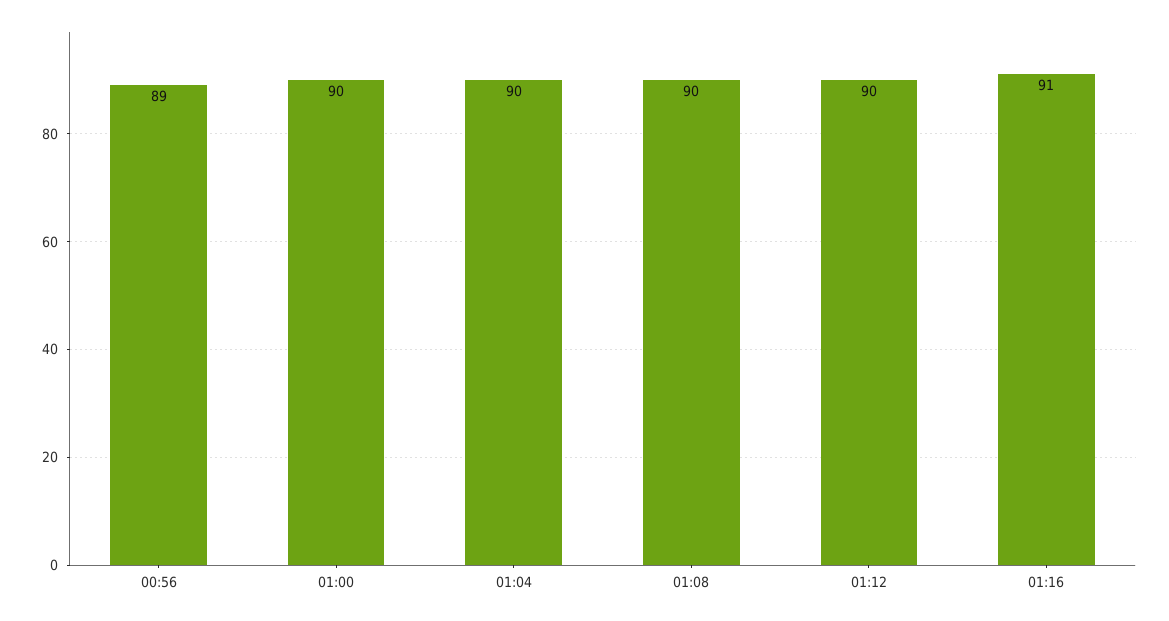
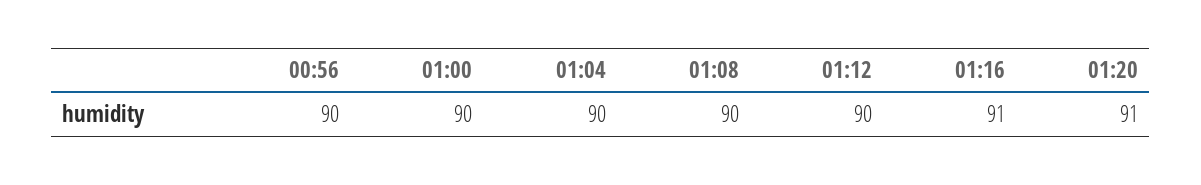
00:56: 89 -> 90
01:20: none -> 91

